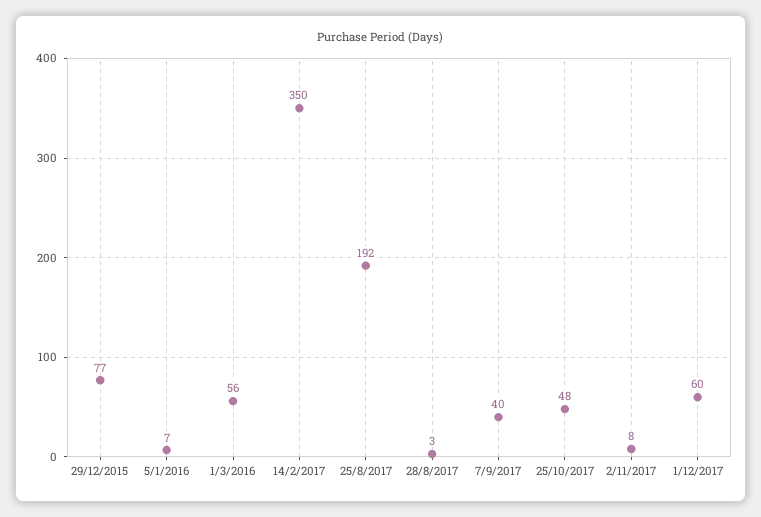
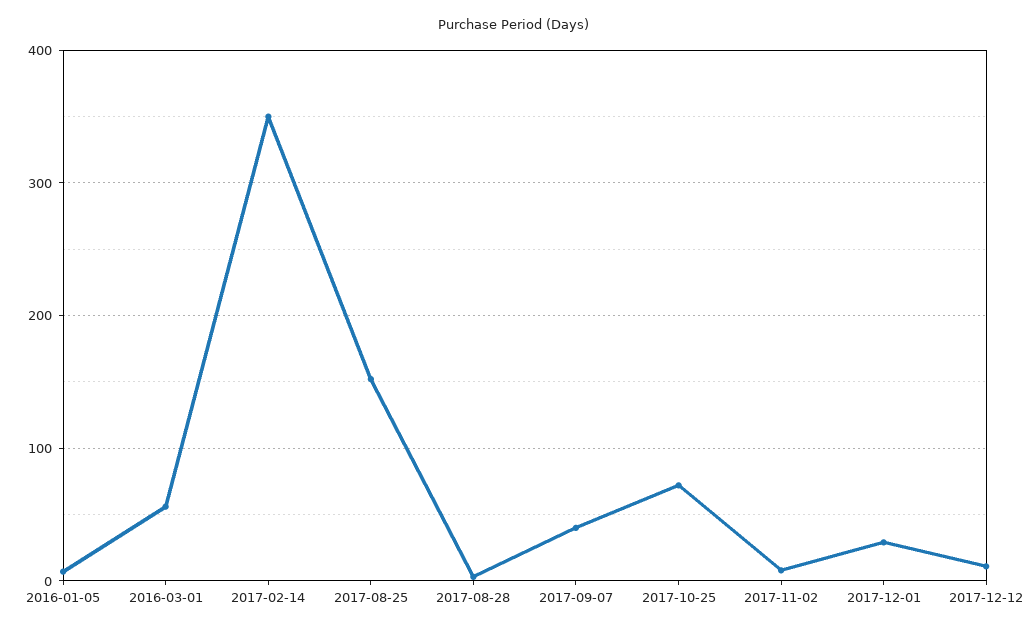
29/12/2015: 77 -> none
25/8/2017: 192 -> 150
25/10/2017: 48 -> 70
1/12/2017: 60 -> 30
2017-12-12: none -> 10

